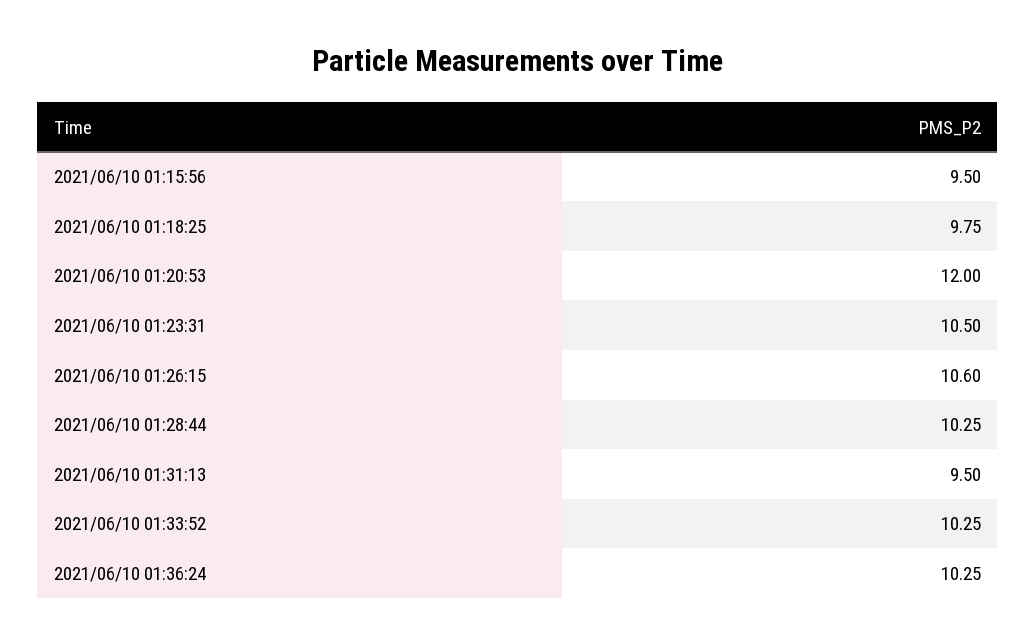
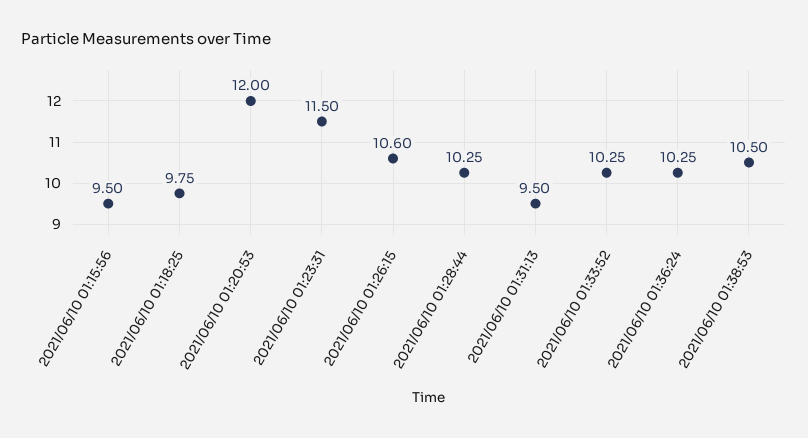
2021/06/10 01:23:31: 10.5 -> 11.5
2021/06/10 01:38:53: none -> 10.5

